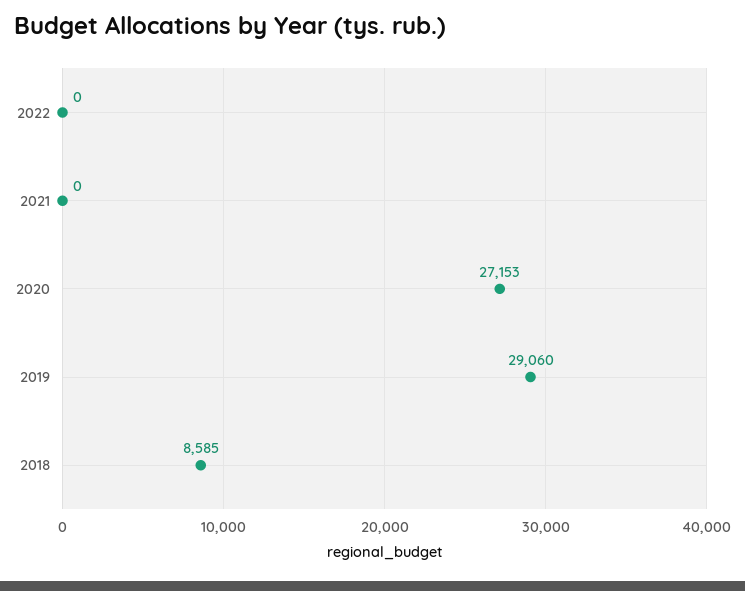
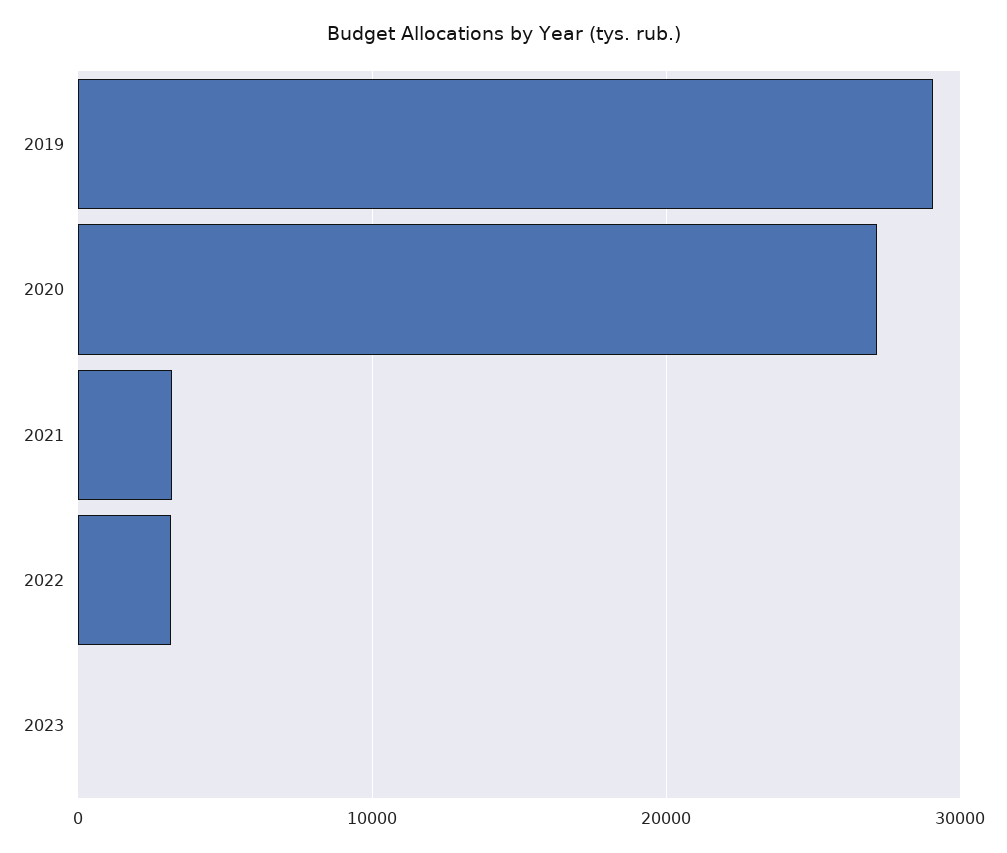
2022: 0 -> 3000
2021: 0 -> 3000
2018: 8585 -> none
2023: none -> 0

